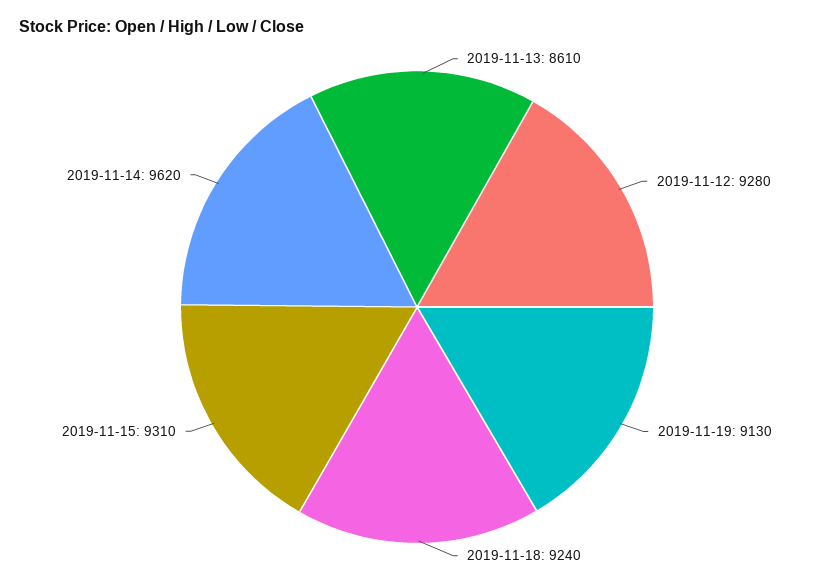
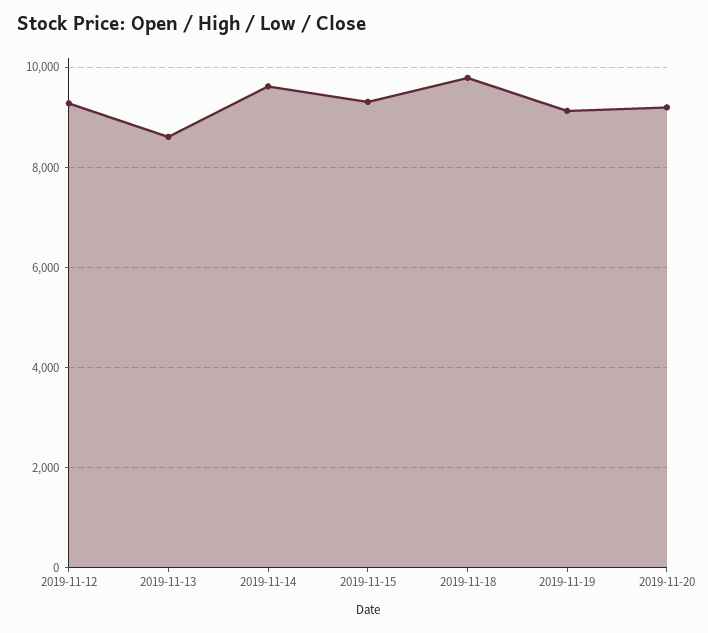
2019-11-18: 9240 -> 9800
2019-11-20: none -> 9200

